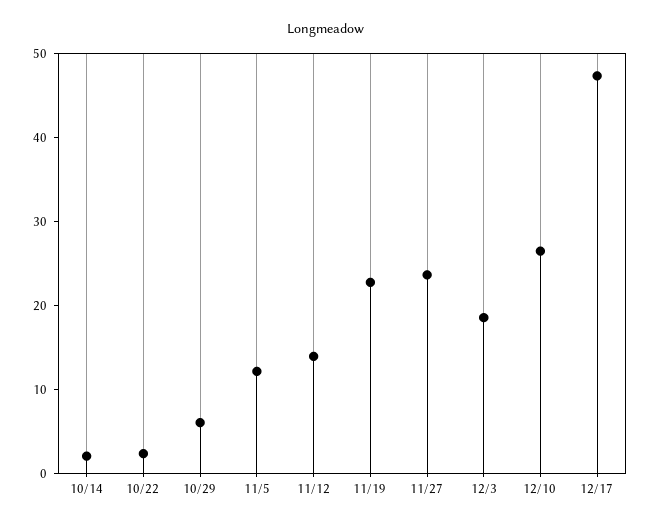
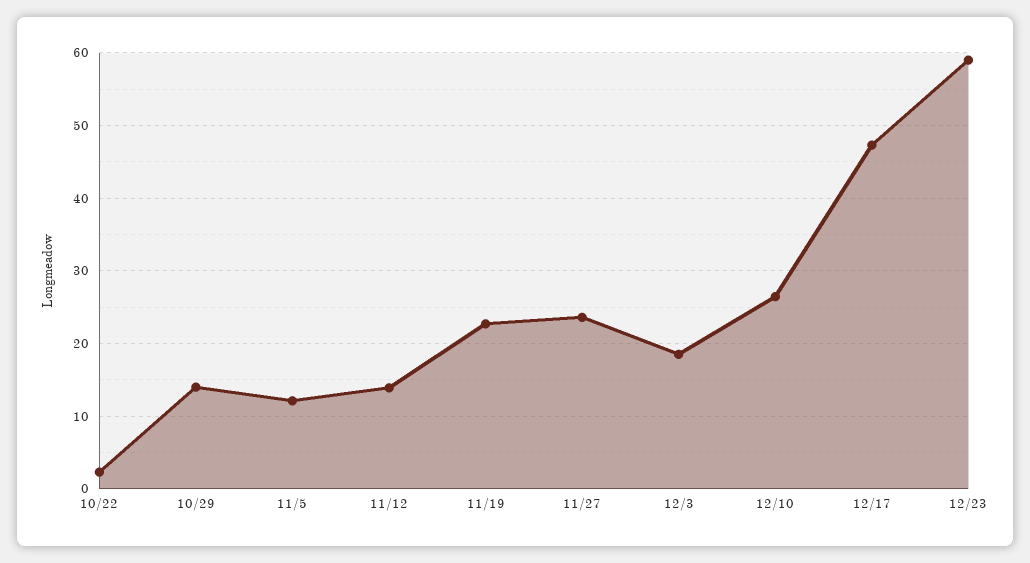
10/14: 2 -> none
10/29: 6 -> 14
12/23: none -> 59

